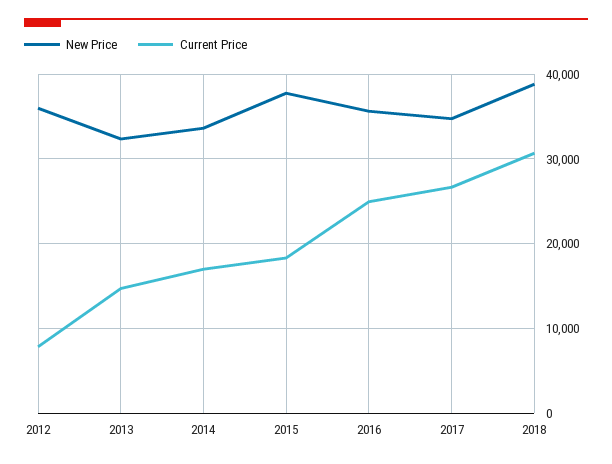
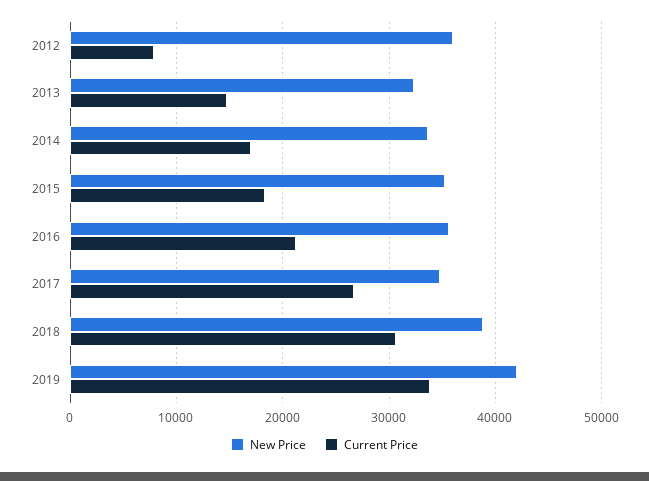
New Price, 2015: 38000 -> 35000
Current Price, 2016: 25000 -> 21000
New Price, 2019: none -> 42000
Current Price, 2019: none -> 34000

